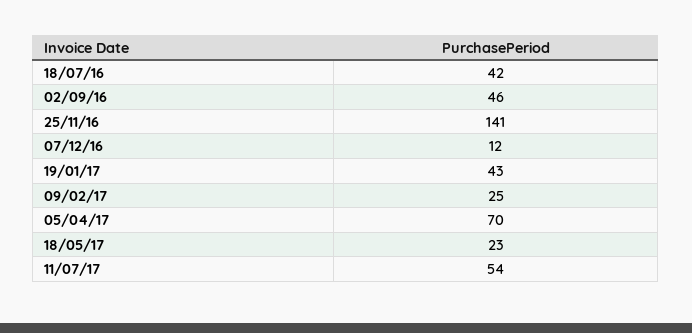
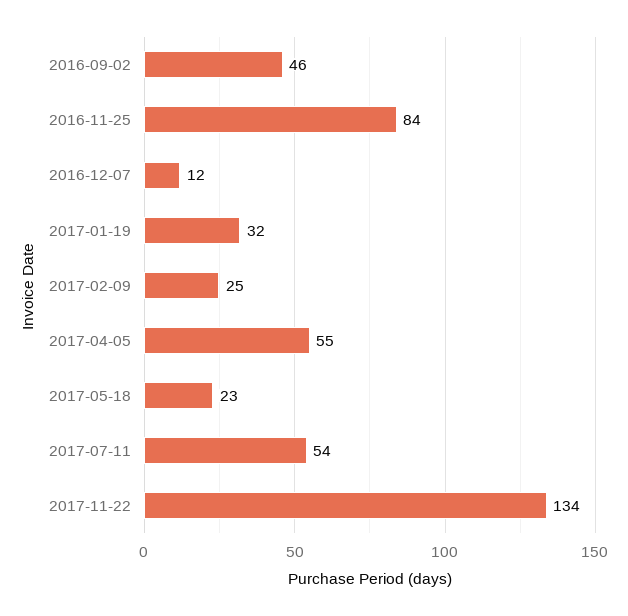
18/07/16: 42 -> none
25/11/16: 141 -> 84
19/01/17: 43 -> 32
05/04/17: 70 -> 55
2017-11-22: none -> 134

